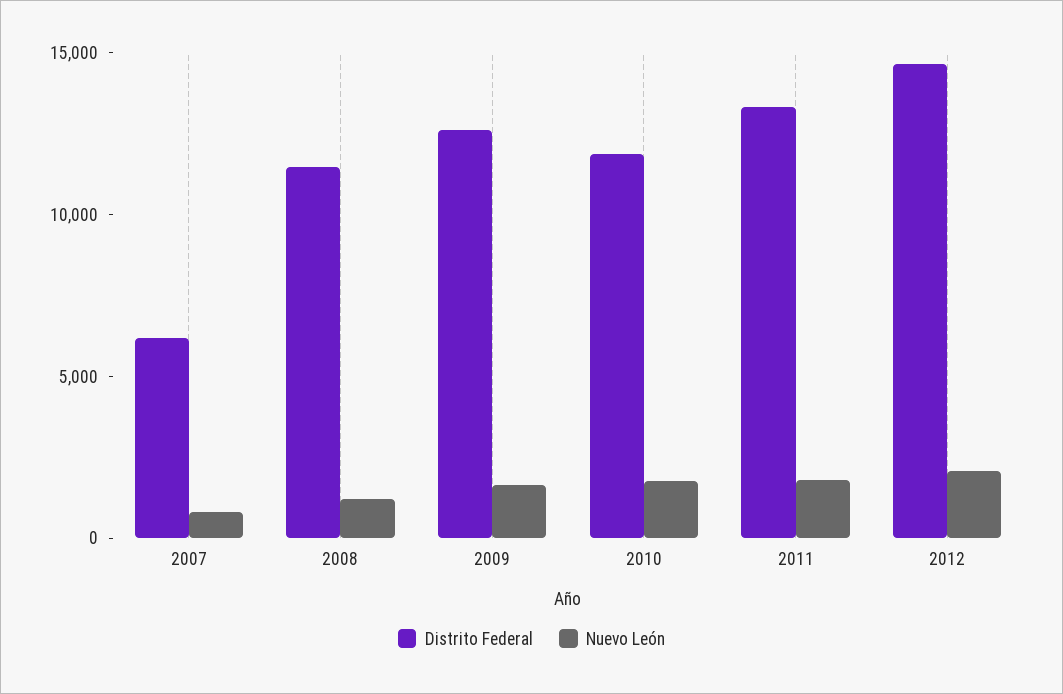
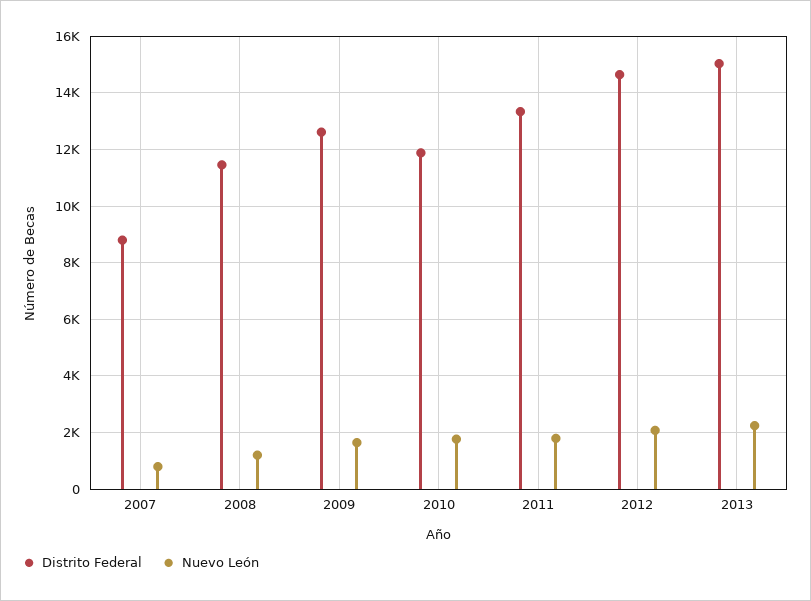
Distrito Federal, 2007: 6000 -> 8750
Distrito Federal, 2013: none -> 15000
Nuevo León, 2013: none -> 2250

